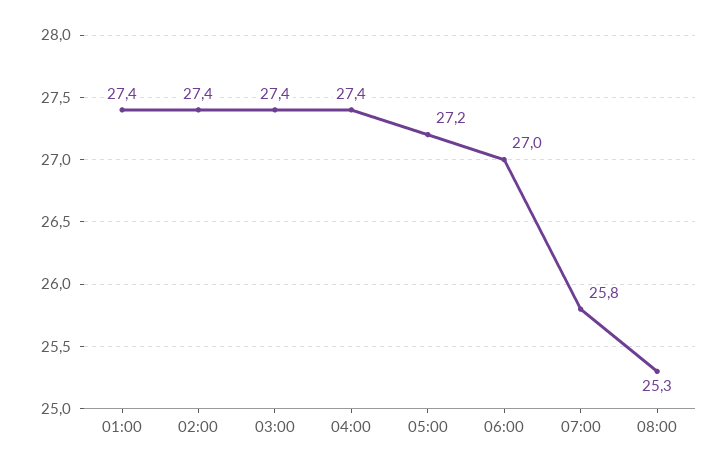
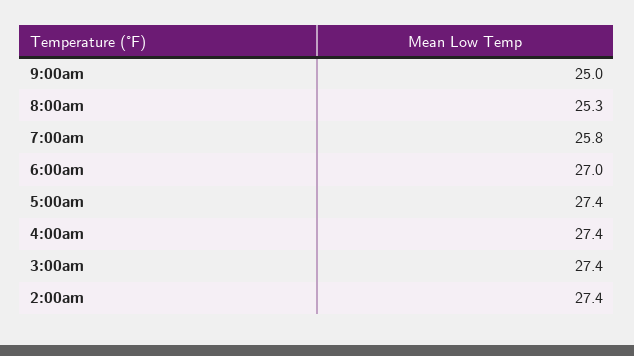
01:00: 27.4 -> none
05:00: 27.2 -> 27.4
9:00am: none -> 25

